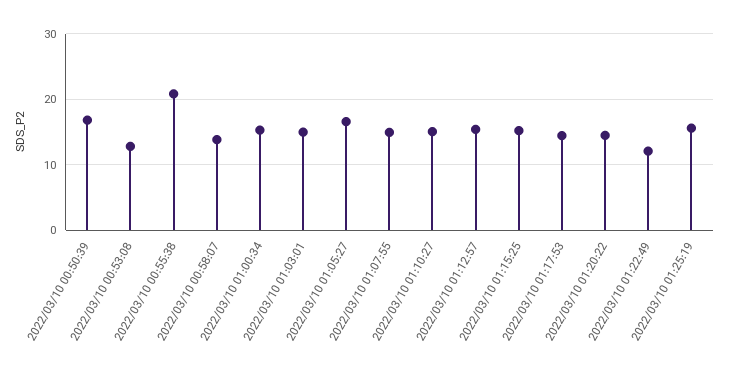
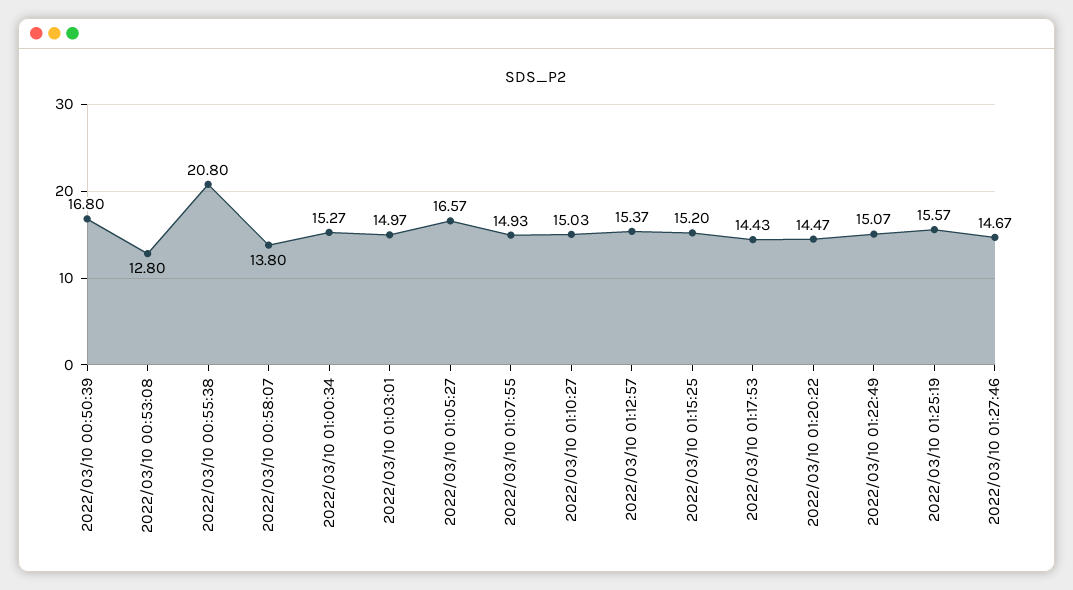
2022/03/10 01:22:49: 12 -> 15.07
2022/03/10 01:27:46: none -> 14.67

